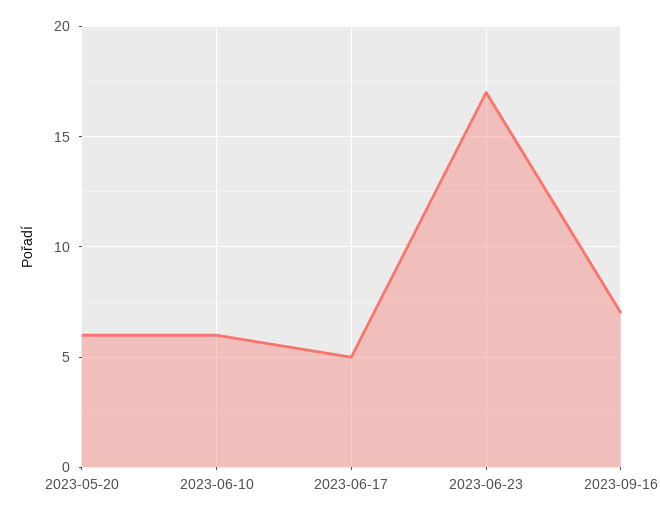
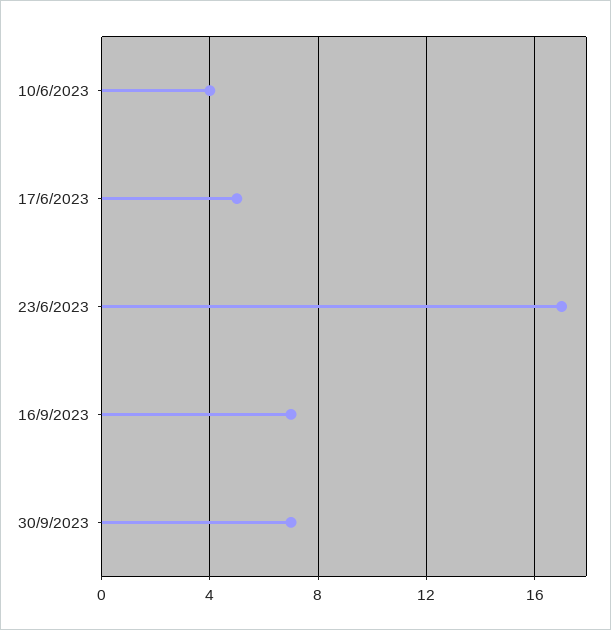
2023-05-20: 6 -> none
2023-06-10: 6 -> 4
30/9/2023: none -> 7

